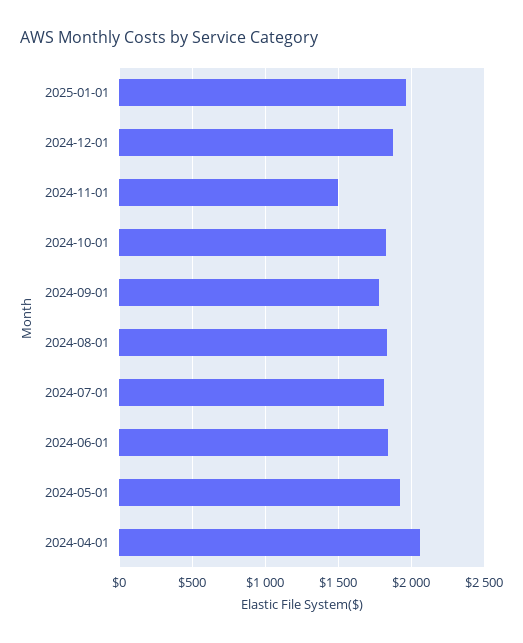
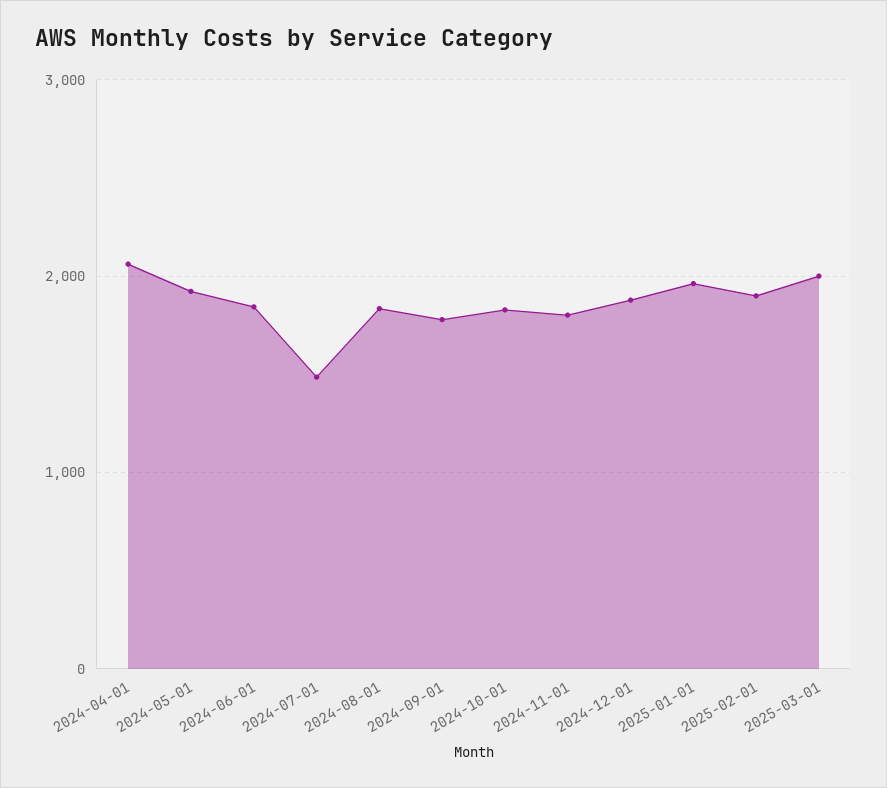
2024-11-01: 1500 -> 1800
2024-07-01: 1800 -> 1500
2025-02-01: none -> 1900
2025-03-01: none -> 2000

